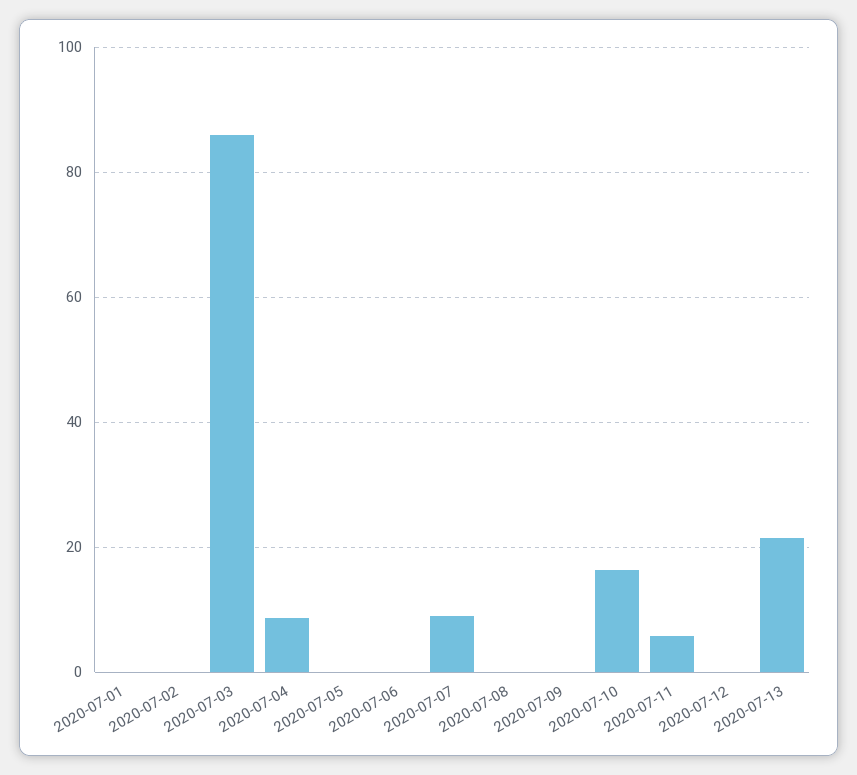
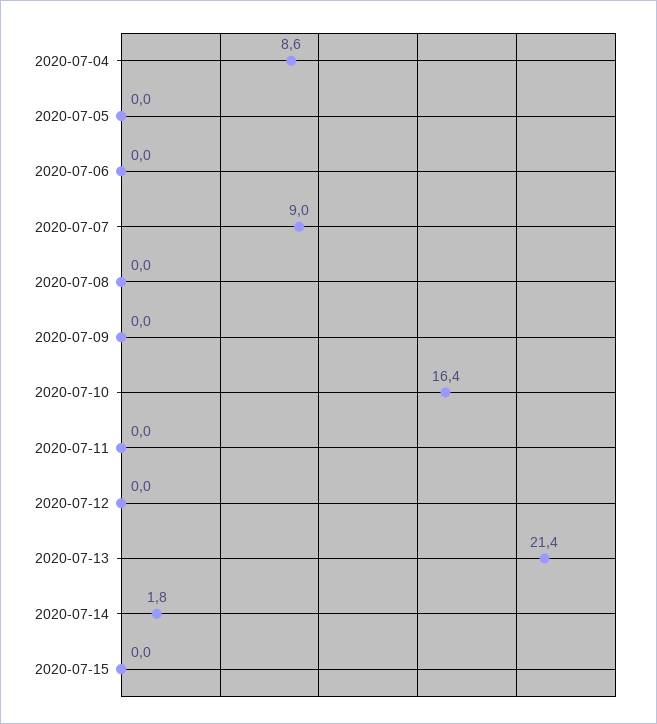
2020-07-01: 0 -> none
2020-07-02: 0 -> none
2020-07-03: 86 -> none
2020-07-11: 6 -> 0
2020-07-14: none -> 1.8
2020-07-15: none -> 0

